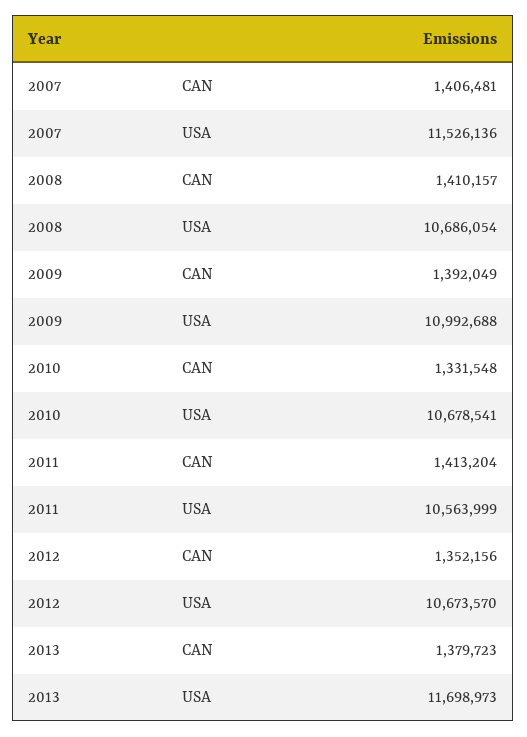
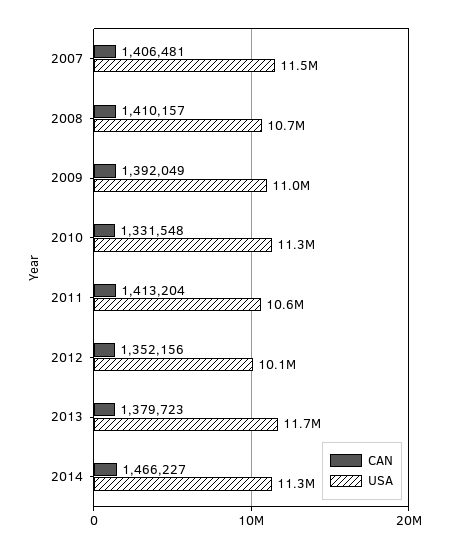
USA, 2010: 10678541 -> 11300000
USA, 2012: 10673570 -> 10100000
CAN, 2014: none -> 1466227
USA, 2014: none -> 11300000

